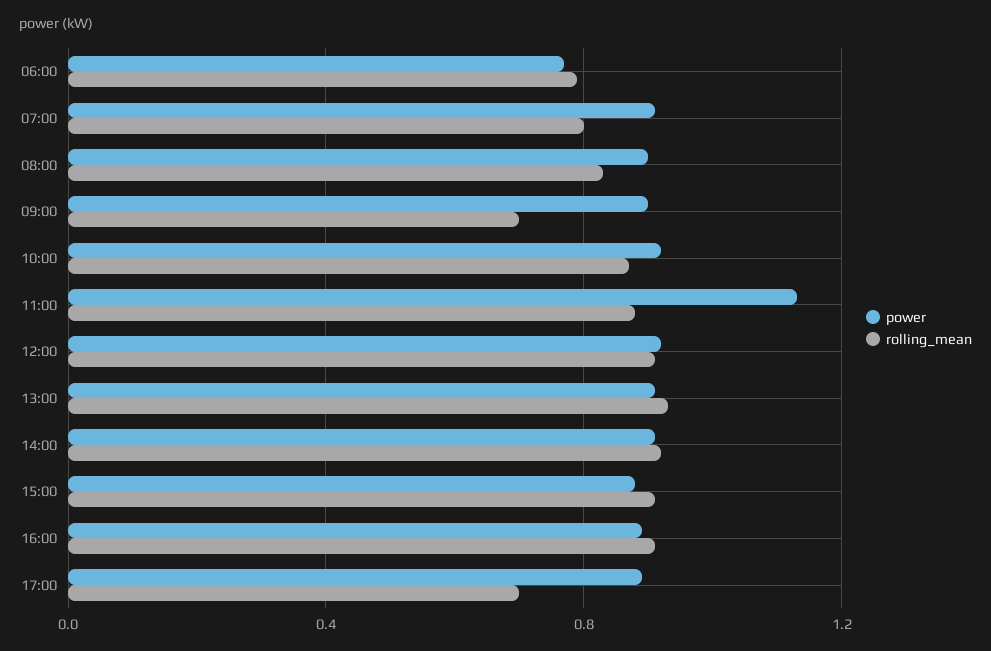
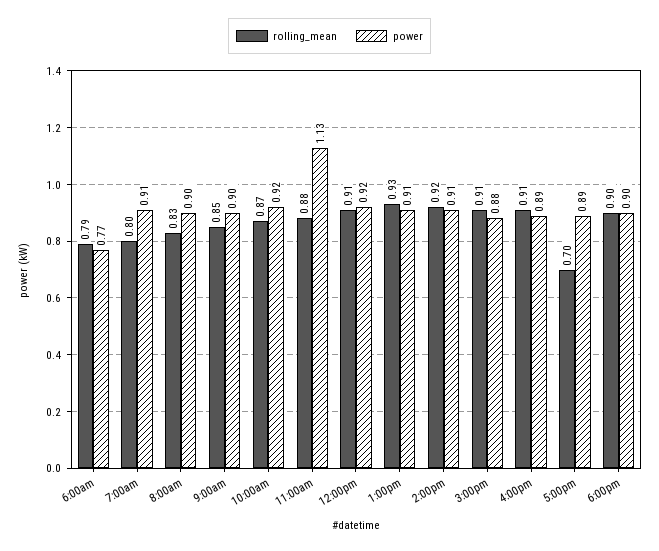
rolling_mean, 09:00: 0.7 -> 0.85
rolling_mean, 6:00pm: none -> 0.9
power, 6:00pm: none -> 0.9

